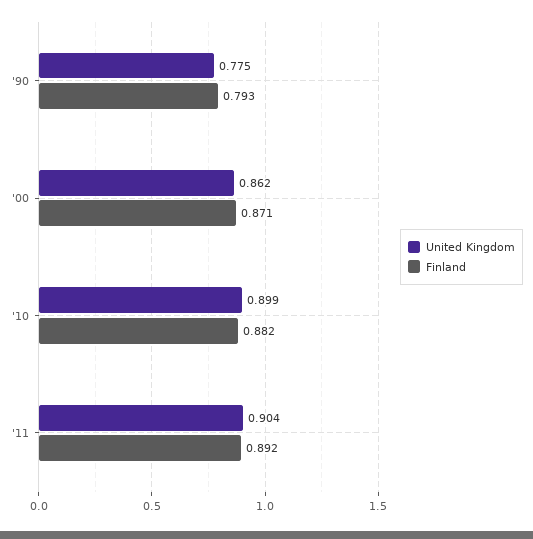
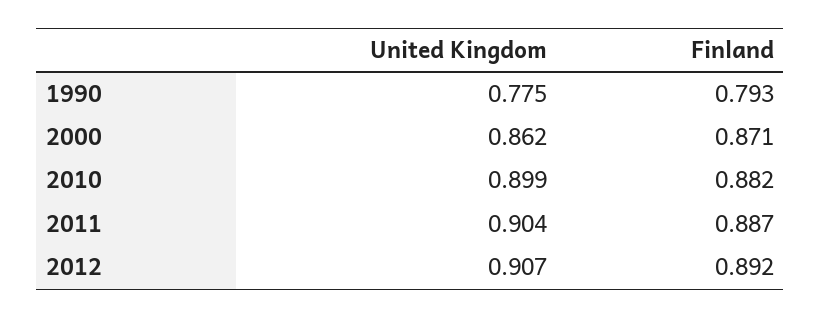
Finland, '11: 0.892 -> 0.887
United Kingdom, 2012: none -> 0.907
Finland, 2012: none -> 0.892

